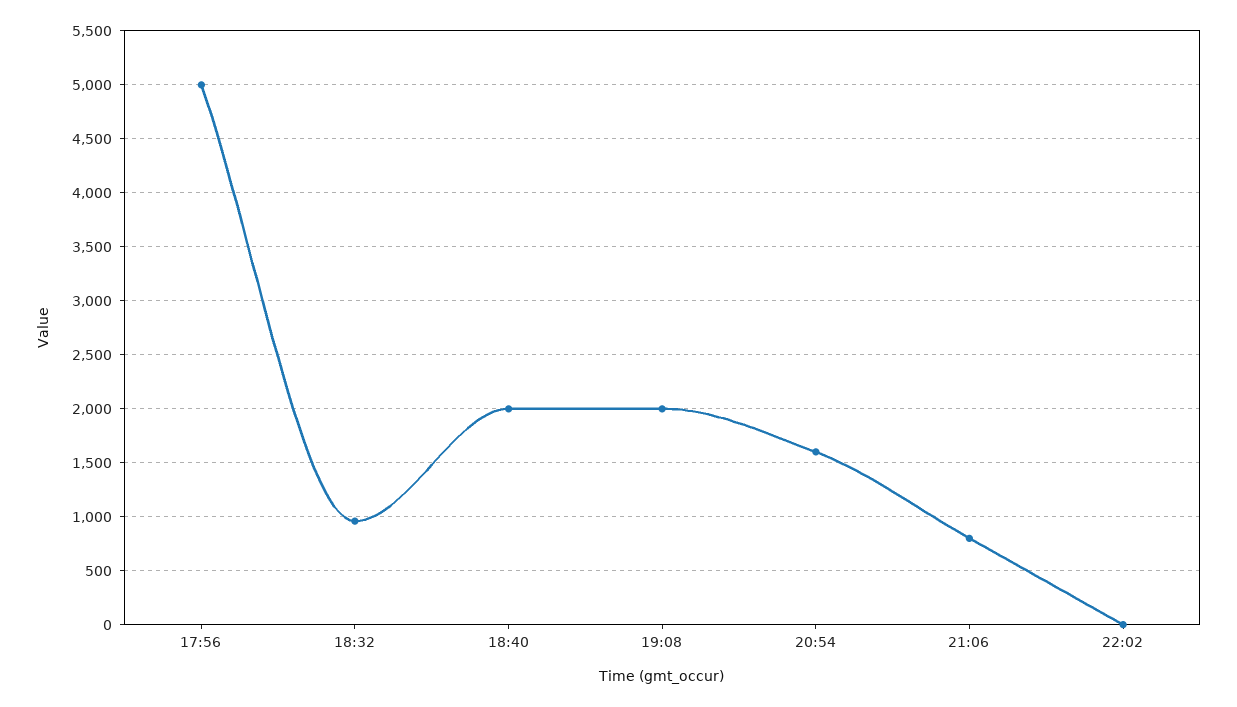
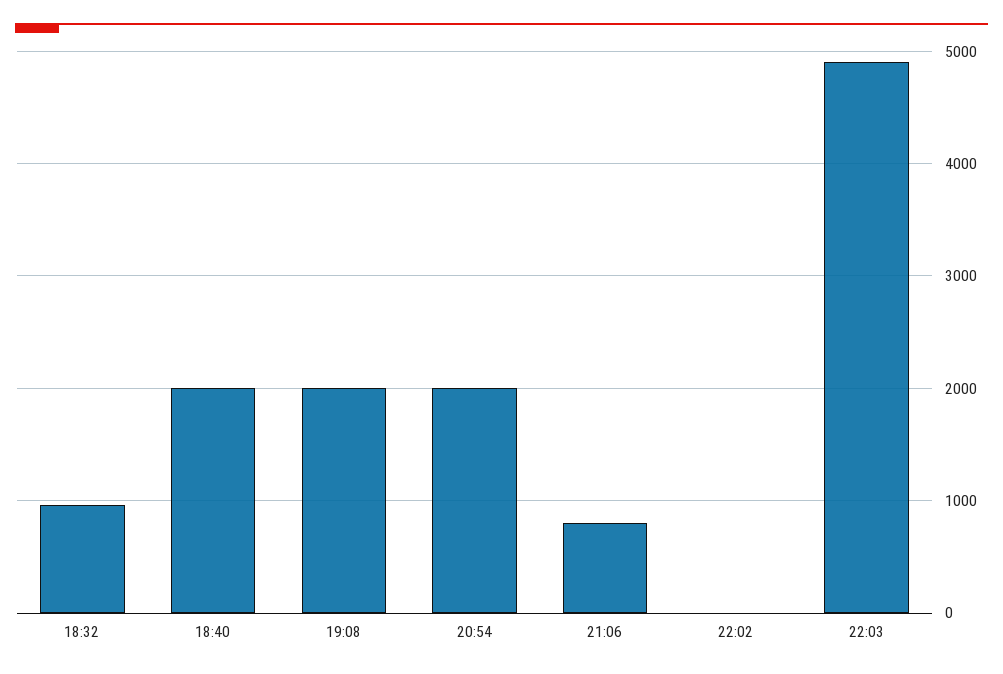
17:56: 5000 -> none
20:54: 1600 -> 2000
22:03: none -> 4900

